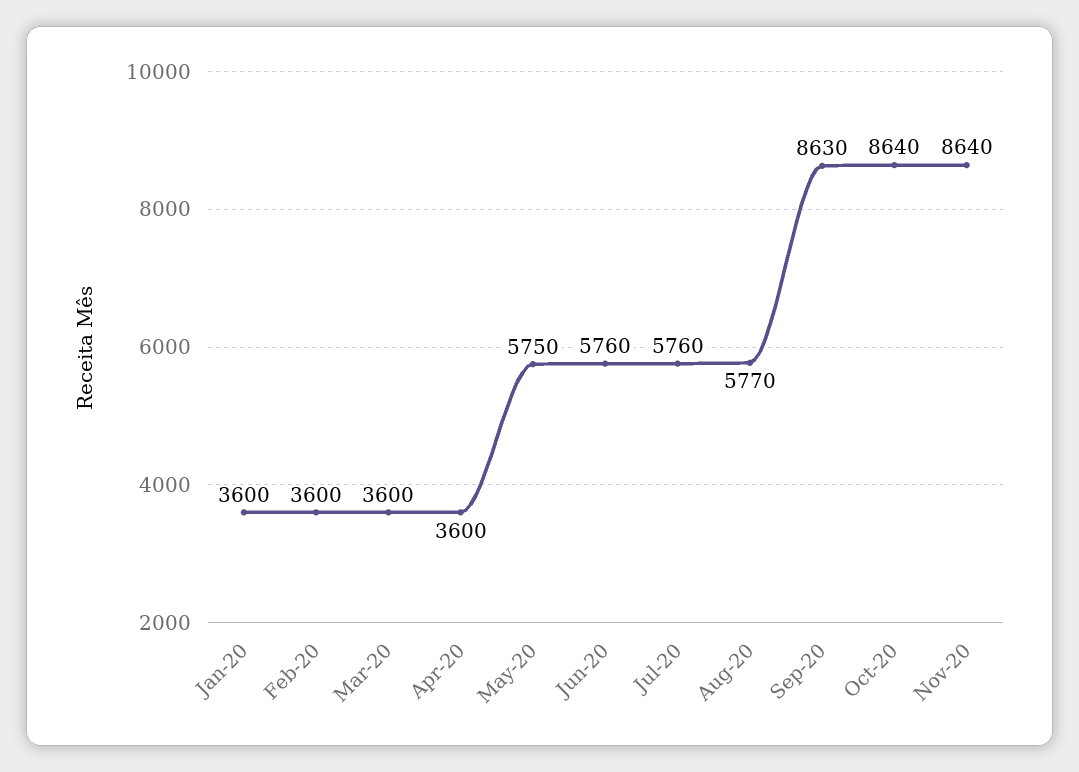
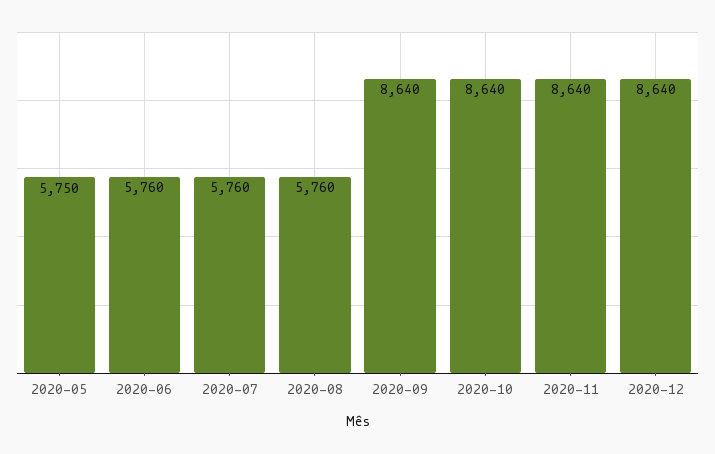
Jan-20: 3600 -> none
Feb-20: 3600 -> none
Mar-20: 3600 -> none
Apr-20: 3600 -> none
Aug-20: 5770 -> 5760
Sep-20: 8630 -> 8640
2020-12: none -> 8640

